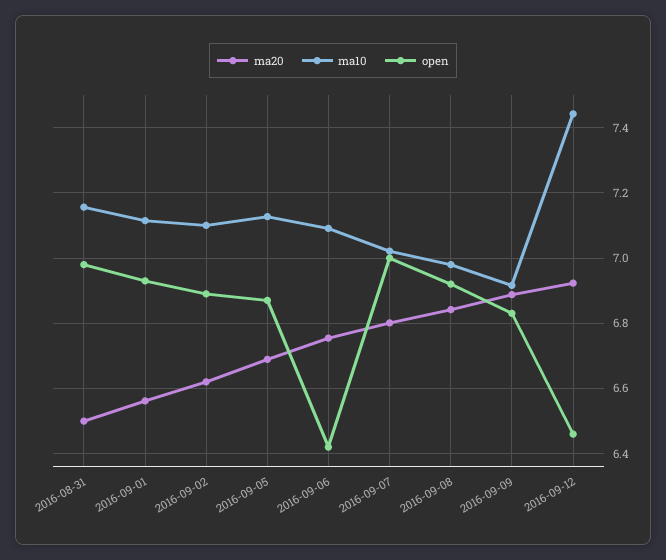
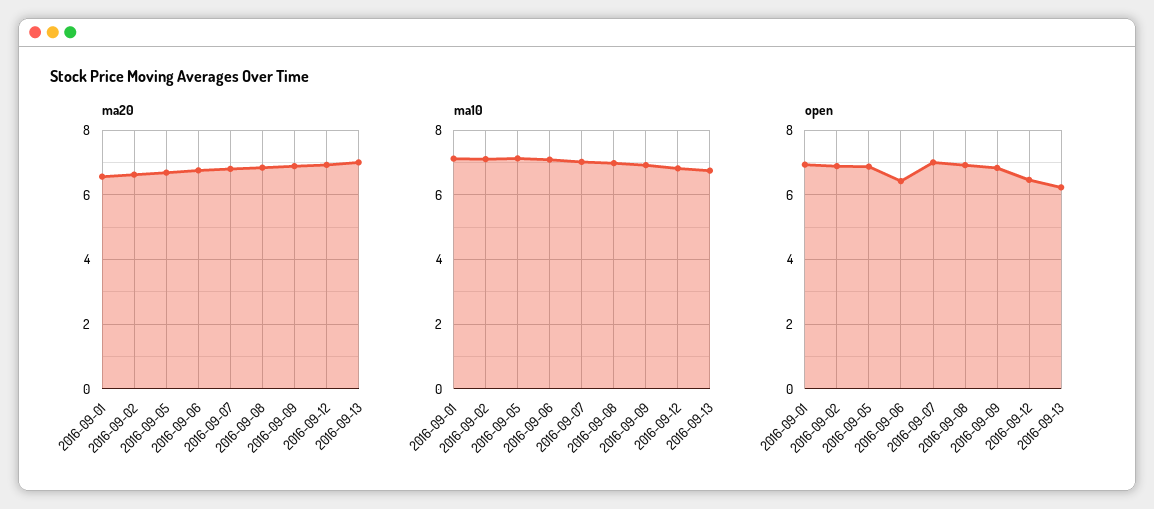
ma20, 2016-08-31: 6.5 -> none
ma10, 2016-08-31: 7.16 -> none
open, 2016-08-31: 6.98 -> none
ma10, 2016-09-12: 7.44 -> 6.8
ma20, 2016-09-13: none -> 7
ma10, 2016-09-13: none -> 6.8
open, 2016-09-13: none -> 6.2

